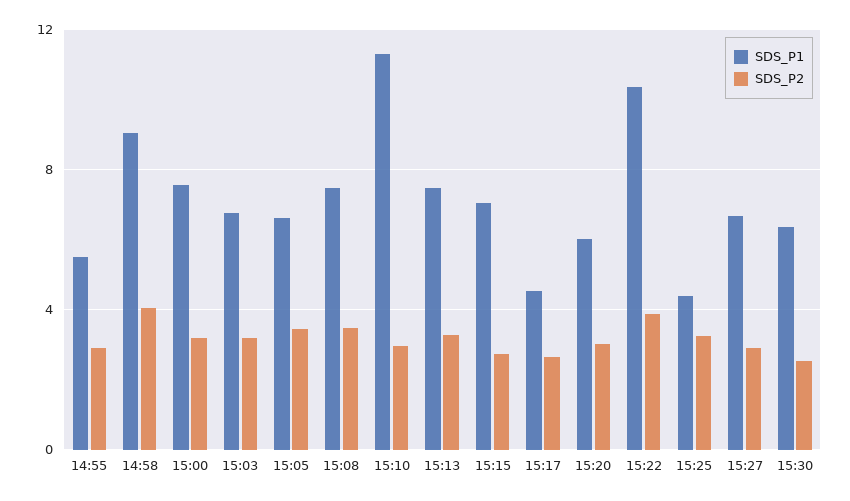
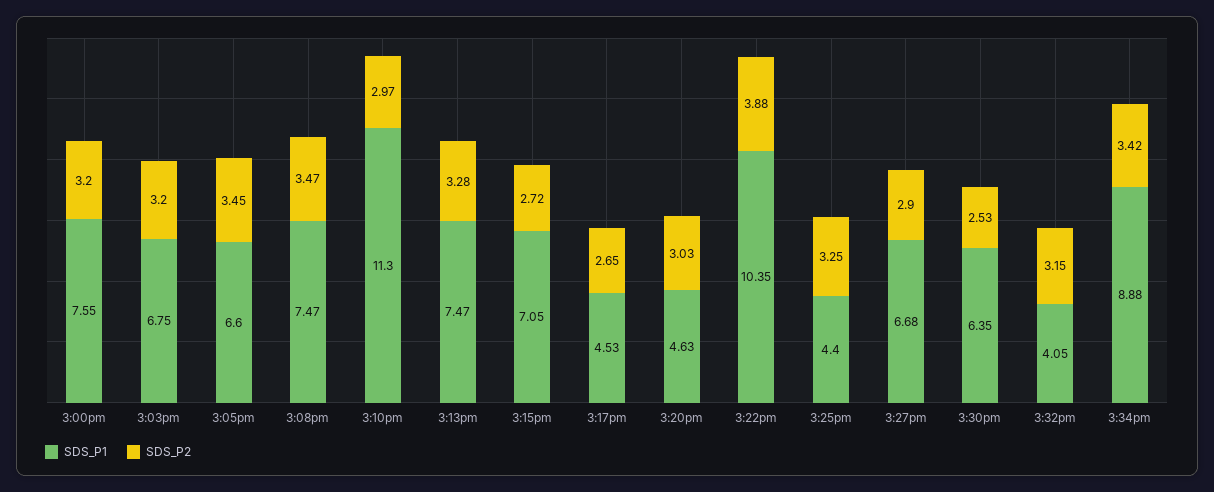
SDS_P1, 14:55: 5.5 -> none
SDS_P2, 14:55: 3 -> none
SDS_P1, 14:58: 9 -> none
SDS_P2, 14:58: 4 -> none
SDS_P1, 15:20: 6 -> 4.63
SDS_P1, 3:32pm: none -> 4.05
SDS_P2, 3:32pm: none -> 3.15
SDS_P1, 3:34pm: none -> 8.88
SDS_P2, 3:34pm: none -> 3.42

